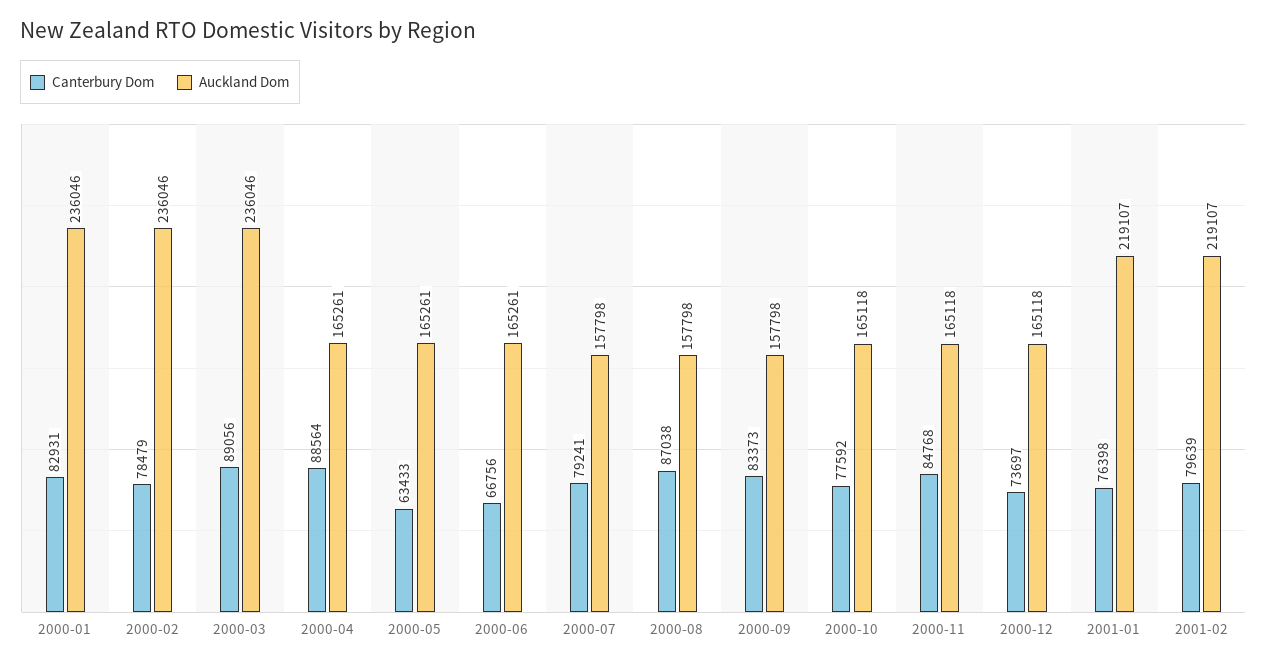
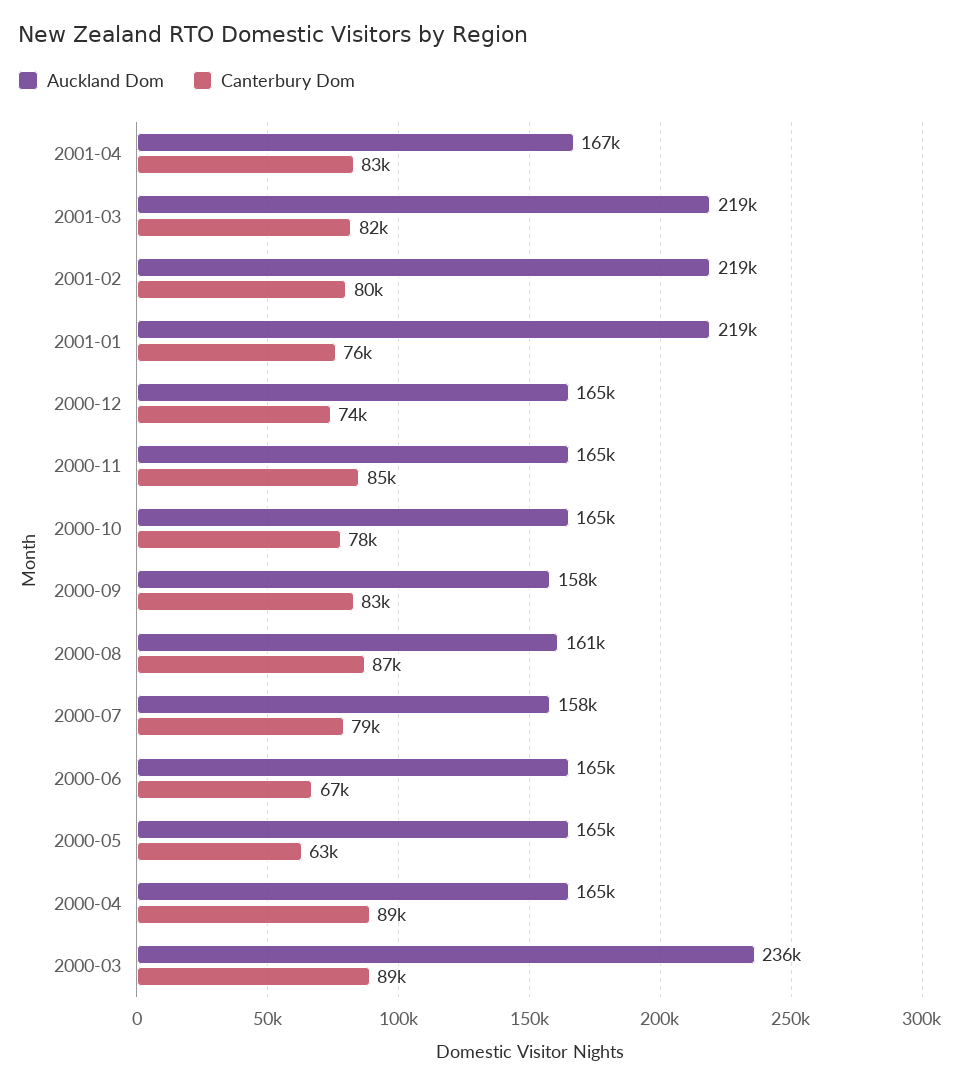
Canterbury Dom, 2000-01: 82931 -> none
Auckland Dom, 2000-01: 236046 -> none
Canterbury Dom, 2000-02: 78479 -> none
Auckland Dom, 2000-02: 236046 -> none
Auckland Dom, 2000-08: 157798 -> 161000
Auckland Dom, 2001-04: none -> 167000
Canterbury Dom, 2001-04: none -> 83000
Auckland Dom, 2001-03: none -> 219000
Canterbury Dom, 2001-03: none -> 82000

